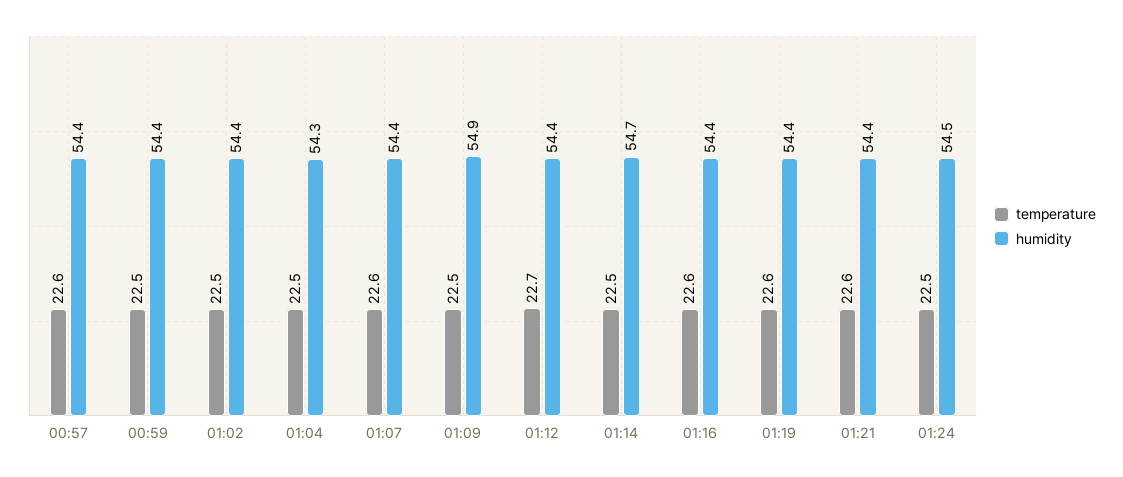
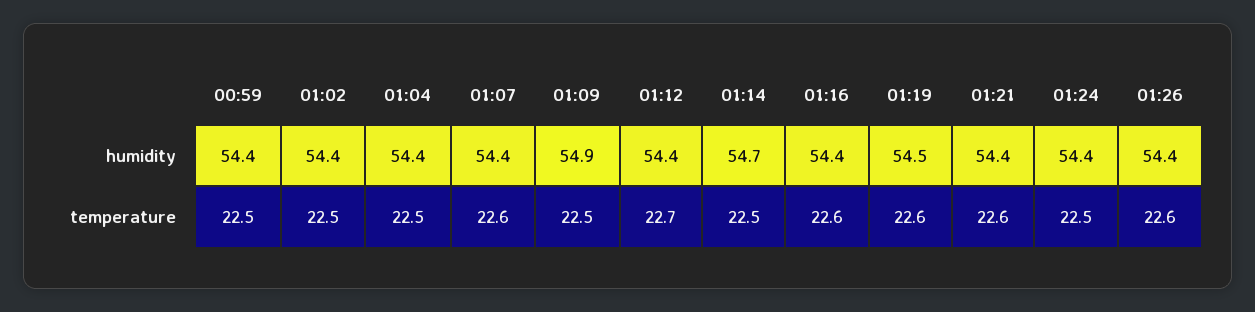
temperature, 00:57: 22.6 -> none
humidity, 00:57: 54.4 -> none
humidity, 01:04: 54.3 -> 54.4
humidity, 01:19: 54.4 -> 54.5
humidity, 01:24: 54.5 -> 54.4
humidity, 01:26: none -> 54.4
temperature, 01:26: none -> 22.6

